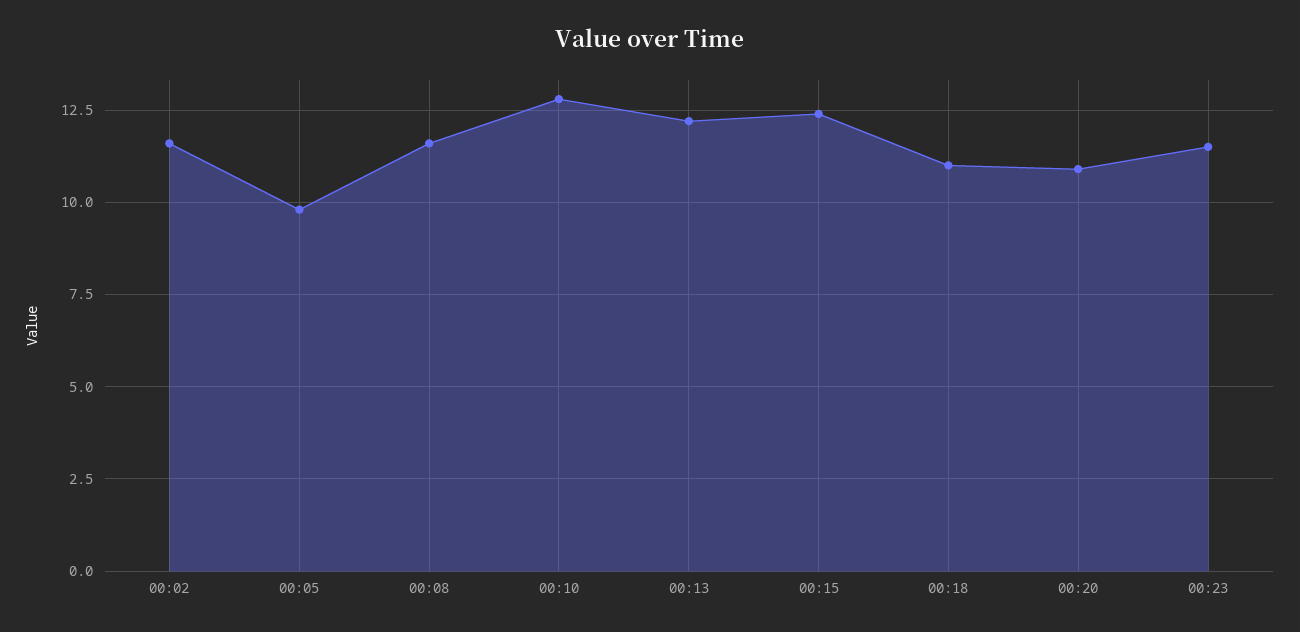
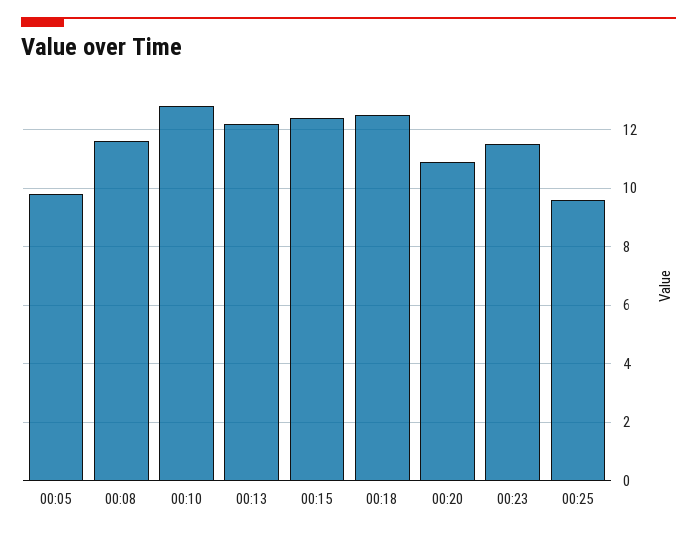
00:02: 11.5 -> none
00:18: 11 -> 12.5
00:25: none -> 9.5

